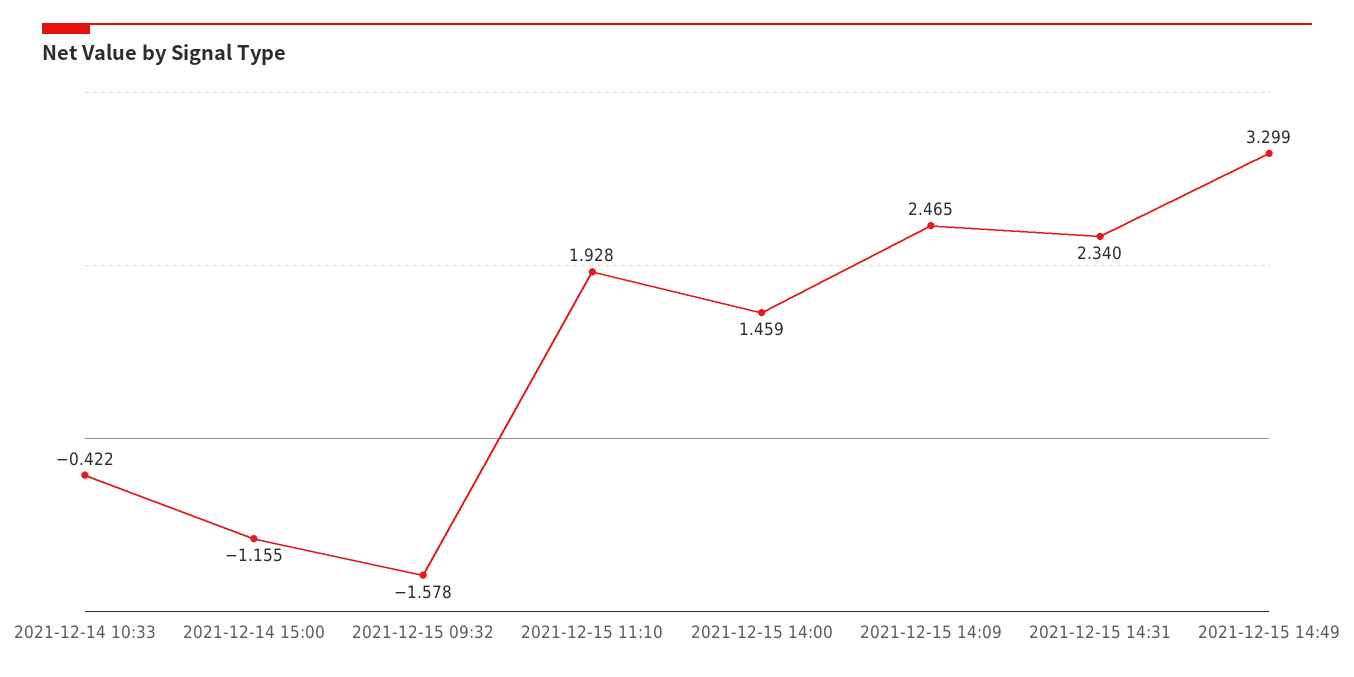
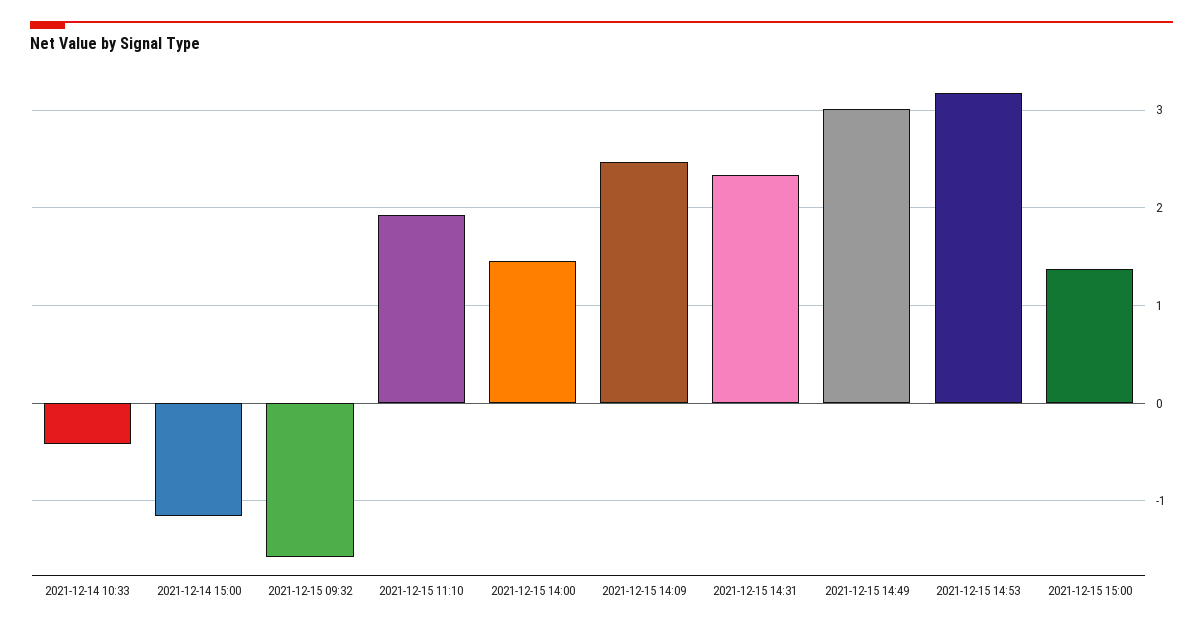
2021-12-15 14:49: 3.299 -> 3
2021-12-15 14:53: none -> 3.2
2021-12-15 15:00: none -> 1.4

